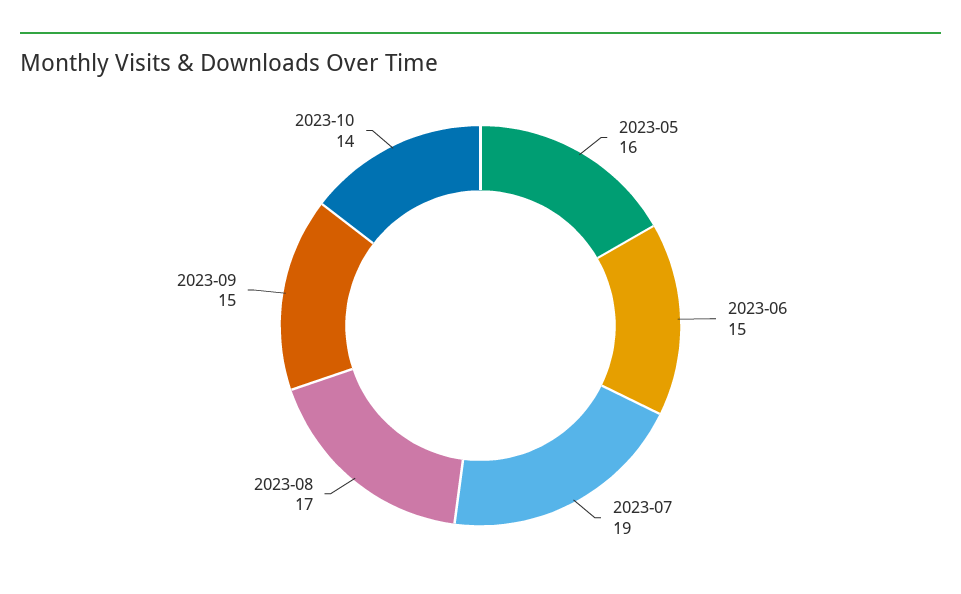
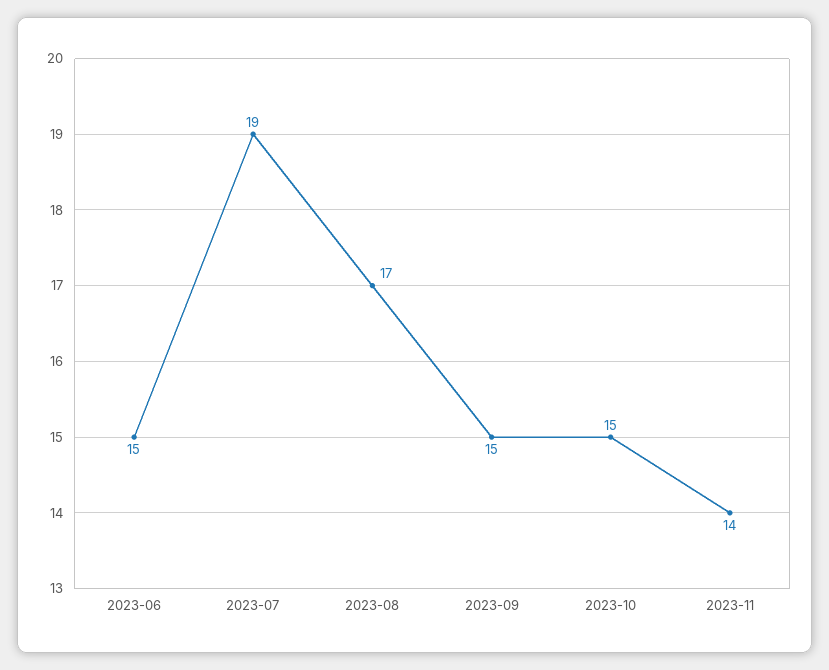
2023-05: 16 -> none
2023-10: 14 -> 15
2023-11: none -> 14

